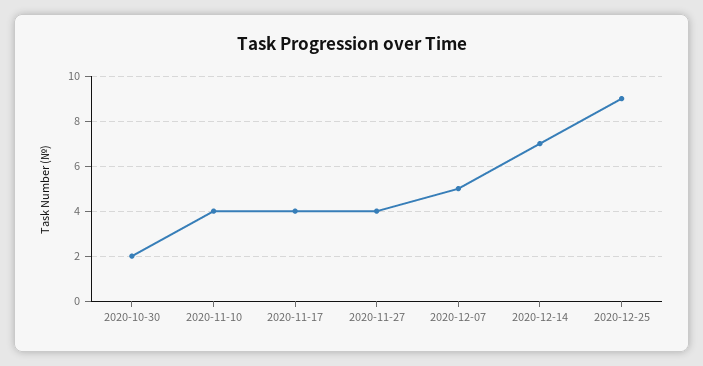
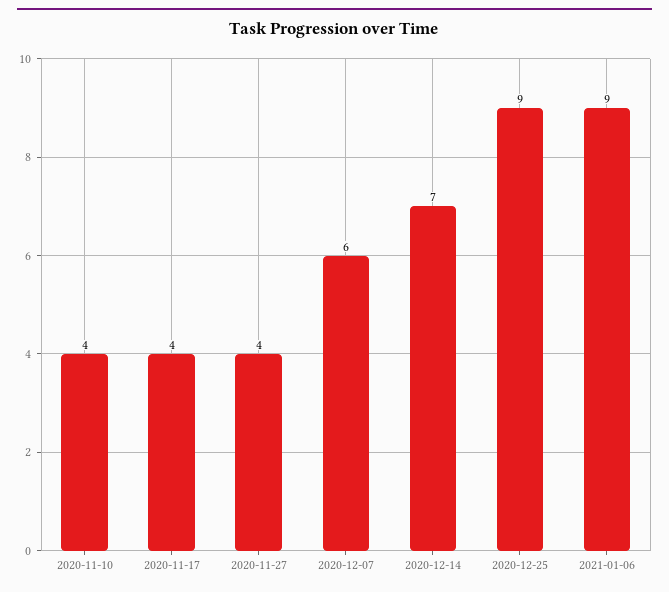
2020-10-30: 2 -> none
2020-12-07: 5 -> 6
2021-01-06: none -> 9

